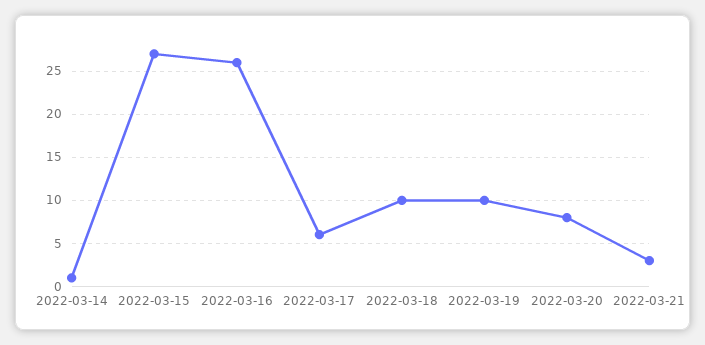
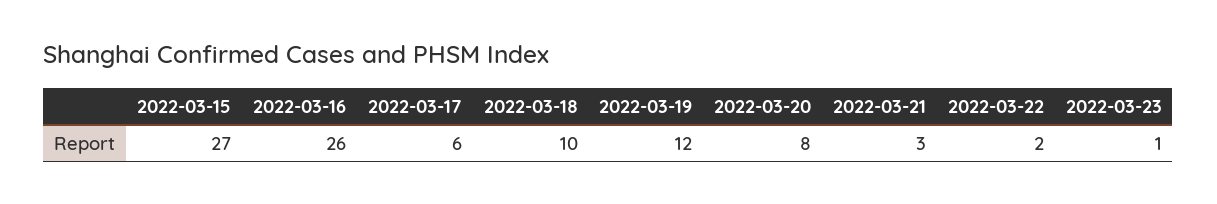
2022-03-14: 1 -> none
2022-03-19: 10 -> 12
2022-03-22: none -> 2
2022-03-23: none -> 1

